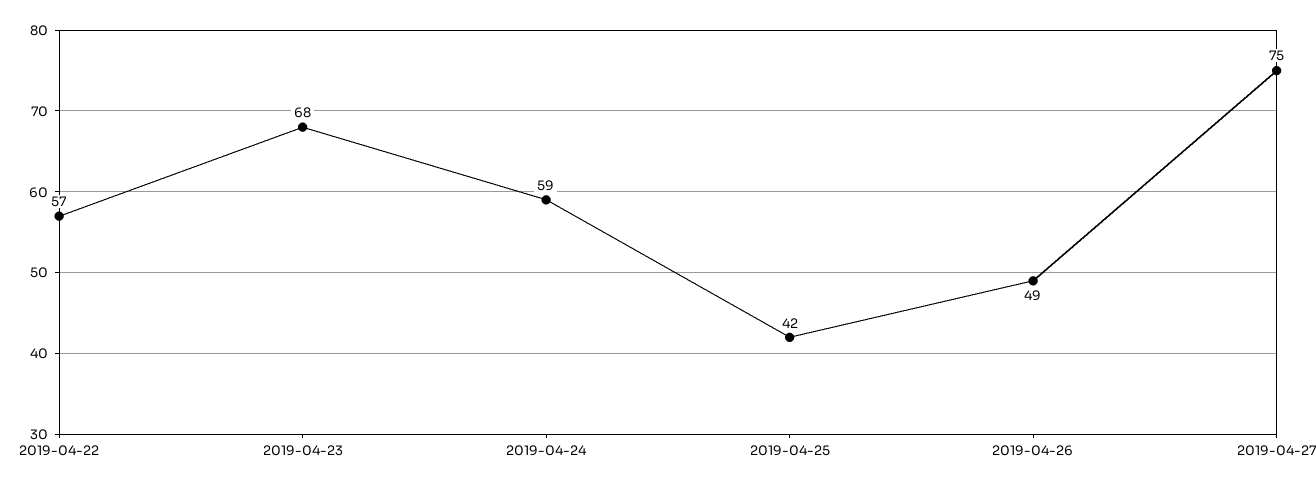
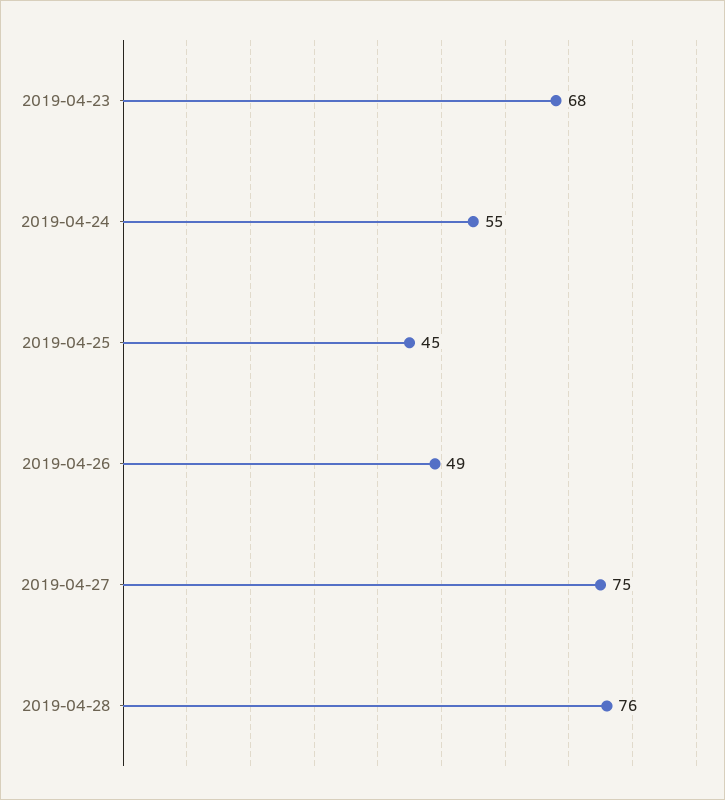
2019-04-22: 57 -> none
2019-04-24: 59 -> 55
2019-04-25: 42 -> 45
2019-04-28: none -> 76

